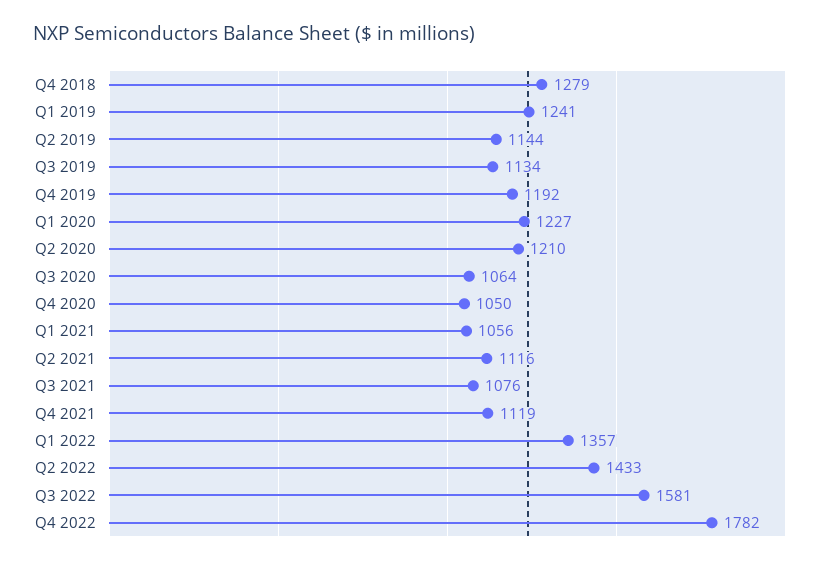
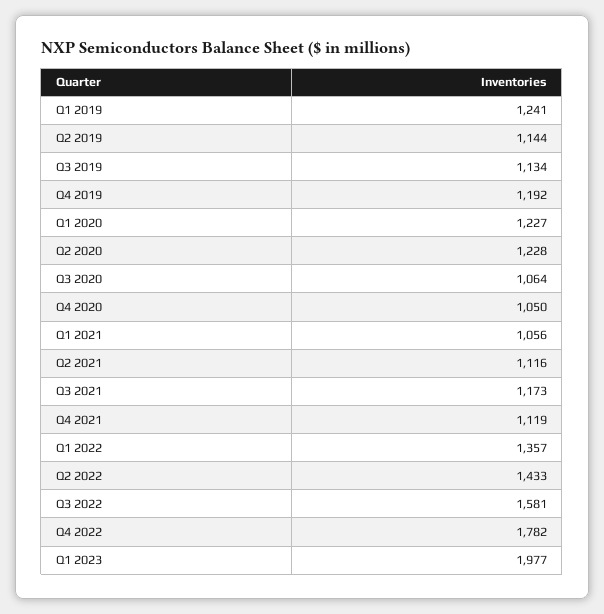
Q4 2018: 1279 -> none
Q2 2020: 1210 -> 1228
Q3 2021: 1076 -> 1173
Q1 2023: none -> 1977

